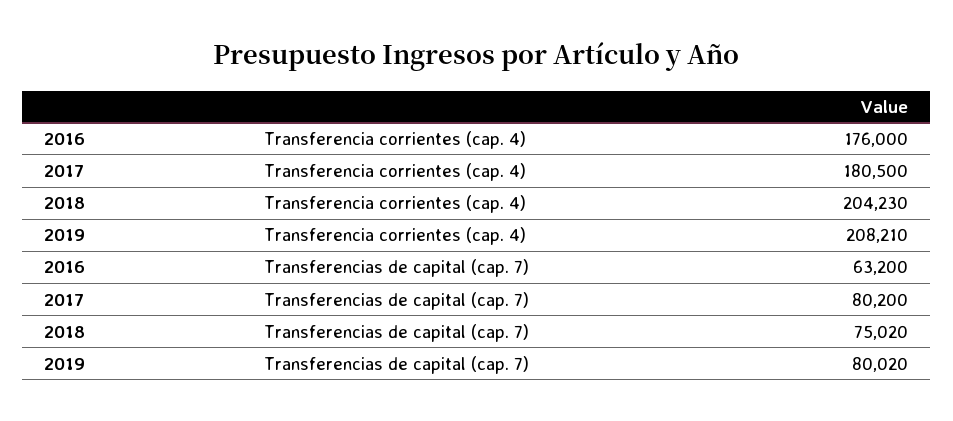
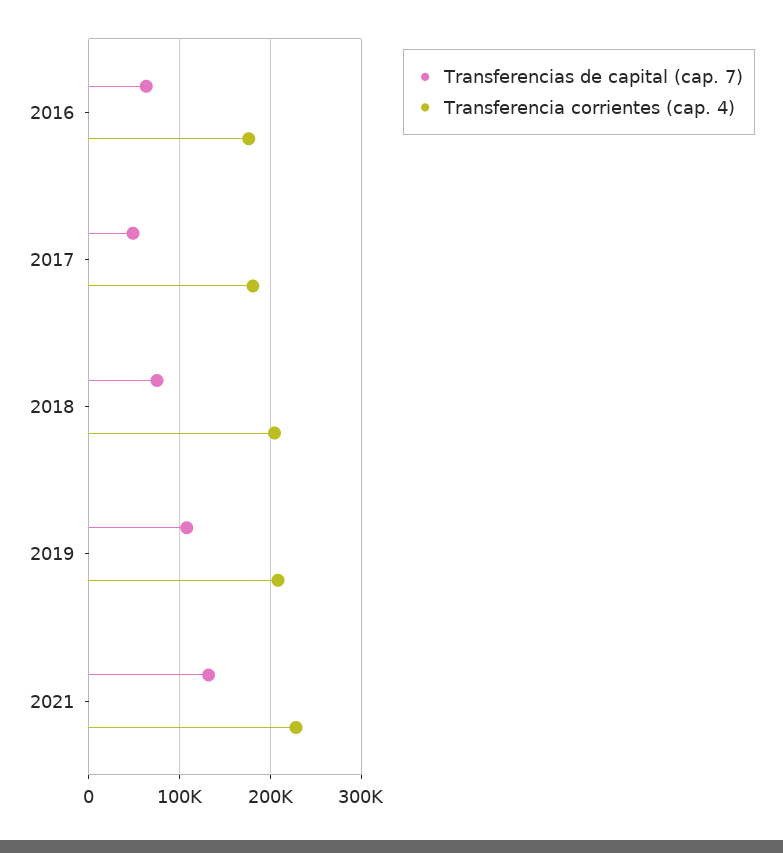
Transferencias de capital (cap. 7), 2017: 80200 -> 50000
Transferencias de capital (cap. 7), 2019: 80020 -> 110000
Transferencias de capital (cap. 7), 2021: none -> 130000
Transferencia corrientes (cap. 4), 2021: none -> 230000

